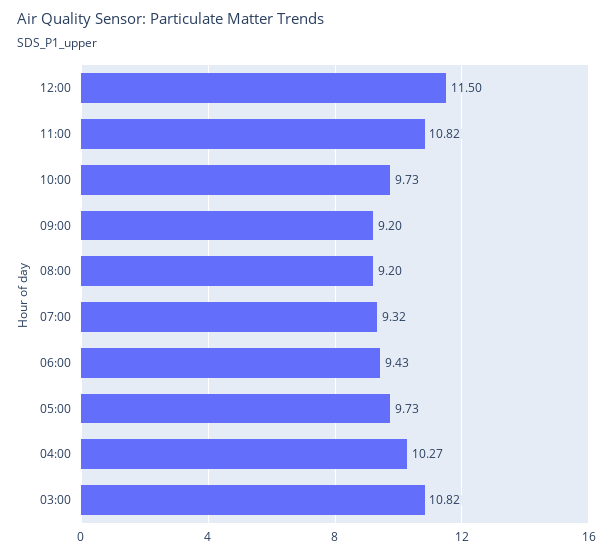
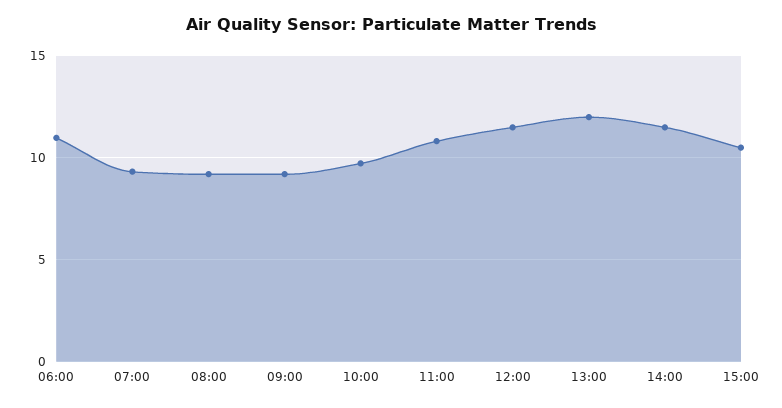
06:00: 9.43 -> 11
05:00: 9.73 -> none
04:00: 10.27 -> none
03:00: 10.82 -> none
13:00: none -> 12
14:00: none -> 11.5
15:00: none -> 10.5

